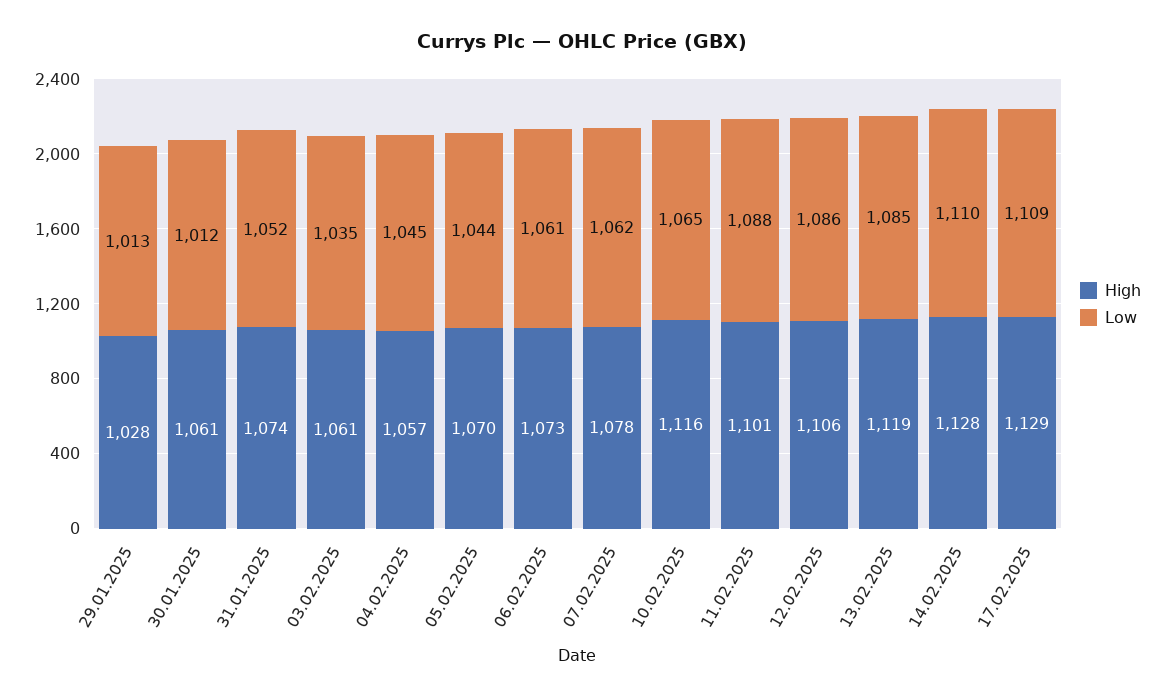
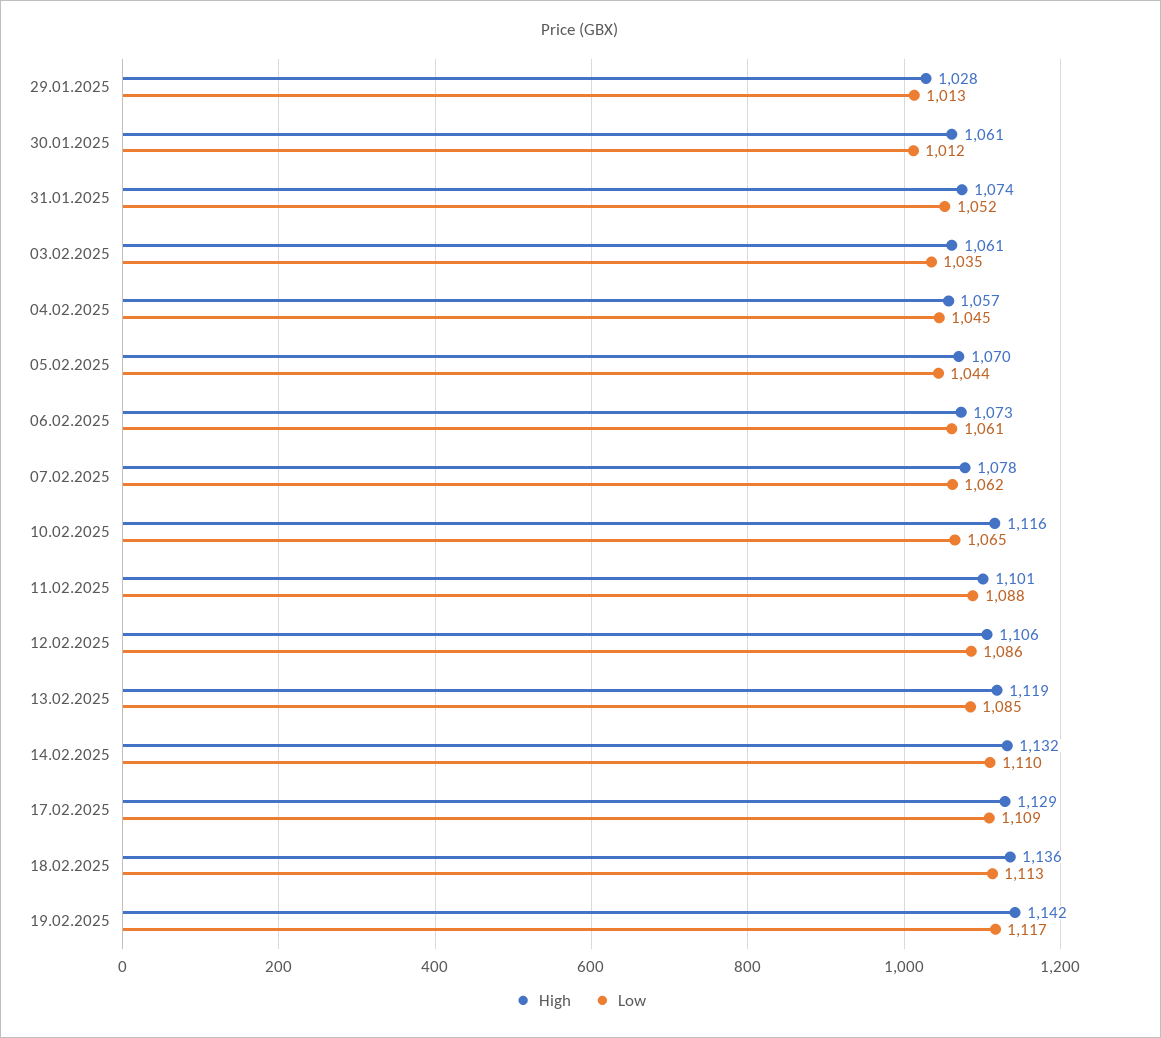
High, 14.02.2025: 1128 -> 1132
High, 18.02.2025: none -> 1136
Low, 18.02.2025: none -> 1113
High, 19.02.2025: none -> 1142
Low, 19.02.2025: none -> 1117

